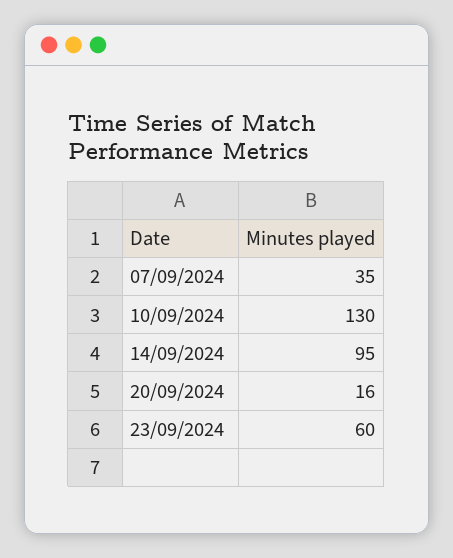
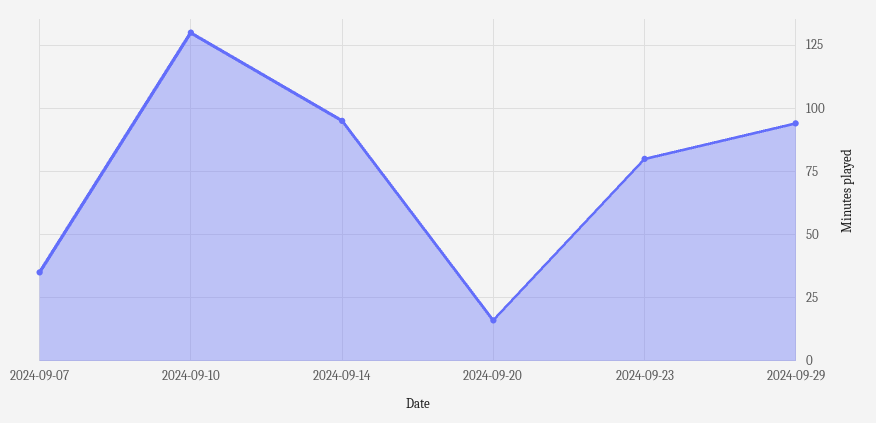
23/09/2024: 60 -> 80
2024-09-29: none -> 95

